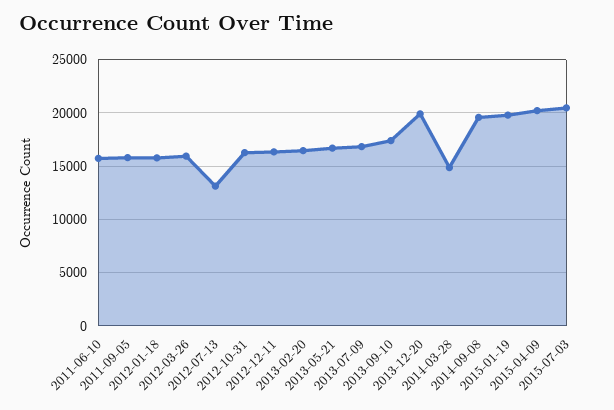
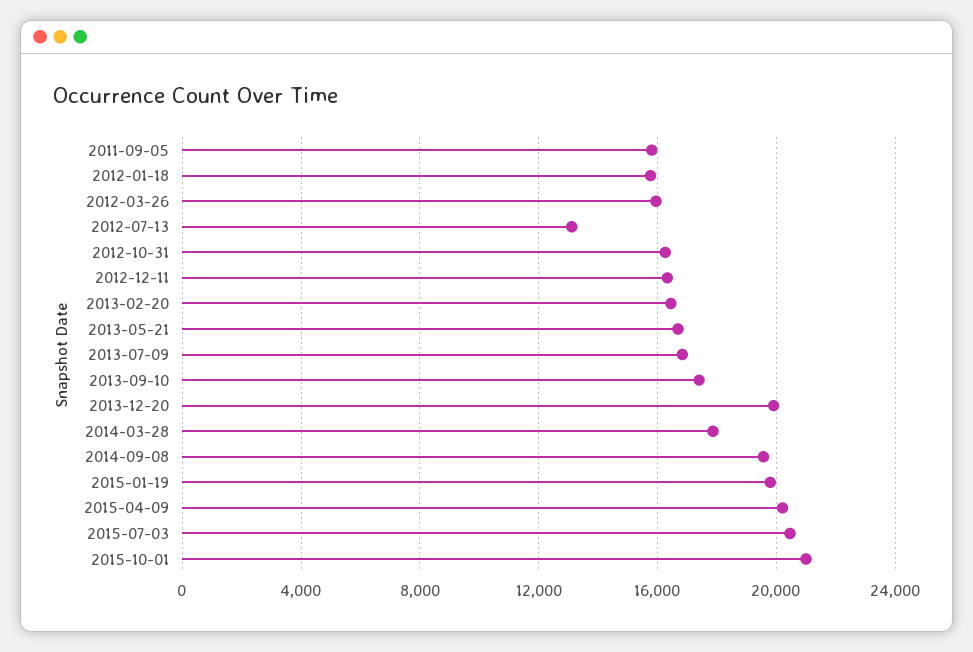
2011-06-10: 16000 -> none
2014-03-28: 15000 -> 18000
2015-10-01: none -> 21000

